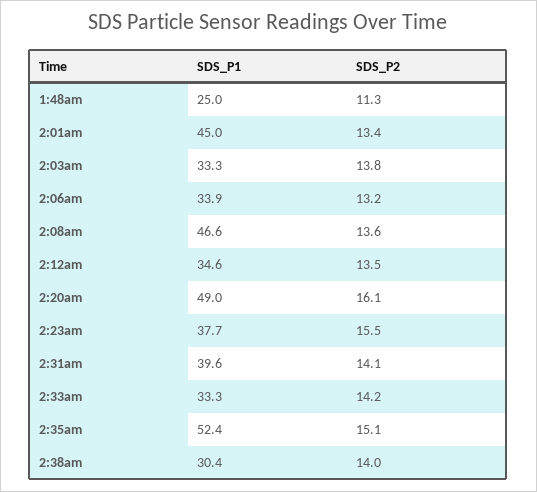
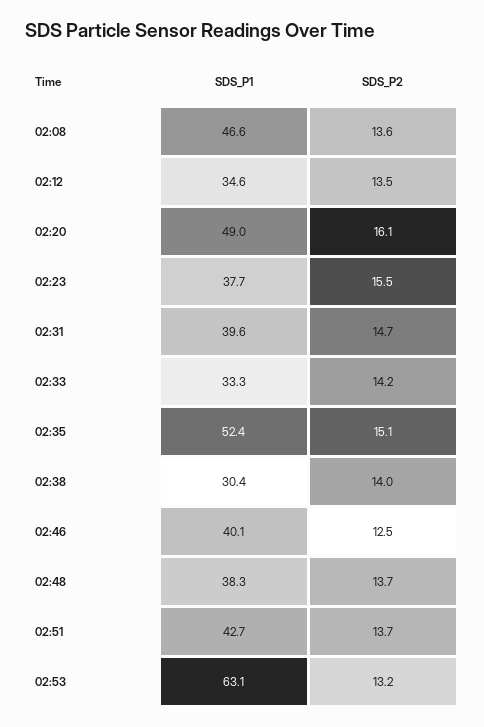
SDS_P1, 1:48am: 25 -> none
SDS_P2, 1:48am: 11.3 -> none
SDS_P1, 2:01am: 45 -> none
SDS_P2, 2:01am: 13.4 -> none
SDS_P1, 2:03am: 33.3 -> none
SDS_P2, 2:03am: 13.8 -> none
SDS_P1, 2:06am: 33.9 -> none
SDS_P2, 2:06am: 13.2 -> none
SDS_P2, 2:31am: 14.1 -> 14.7
SDS_P1, 02:46: none -> 40.1
SDS_P2, 02:46: none -> 12.5
SDS_P1, 02:48: none -> 38.3
SDS_P2, 02:48: none -> 13.7
SDS_P1, 02:51: none -> 42.7
SDS_P2, 02:51: none -> 13.7
SDS_P1, 02:53: none -> 63.1
SDS_P2, 02:53: none -> 13.2

